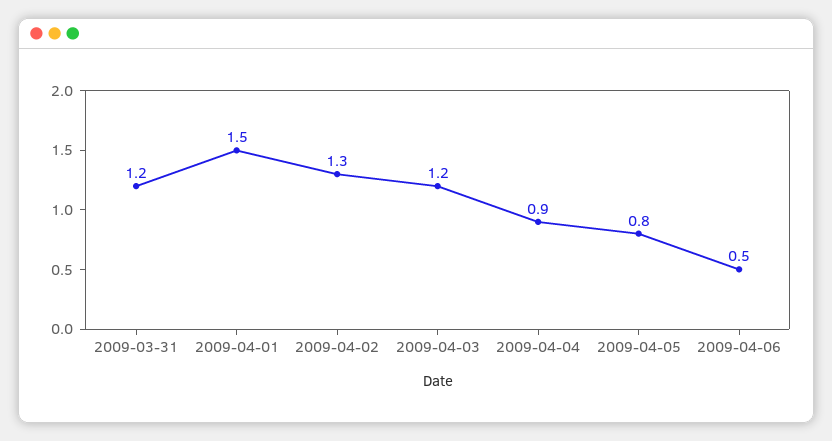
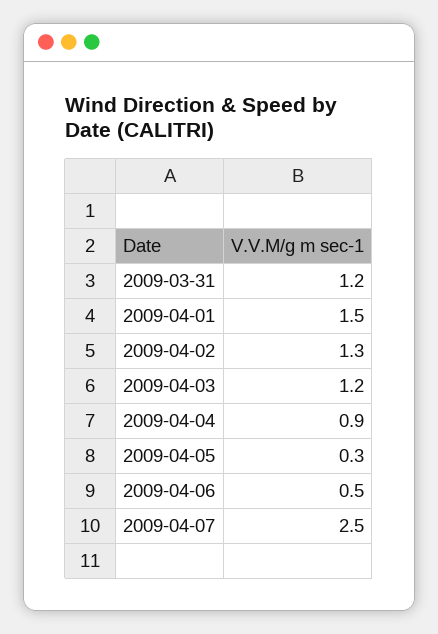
2009-04-05: 0.8 -> 0.3
2009-04-07: none -> 2.5

